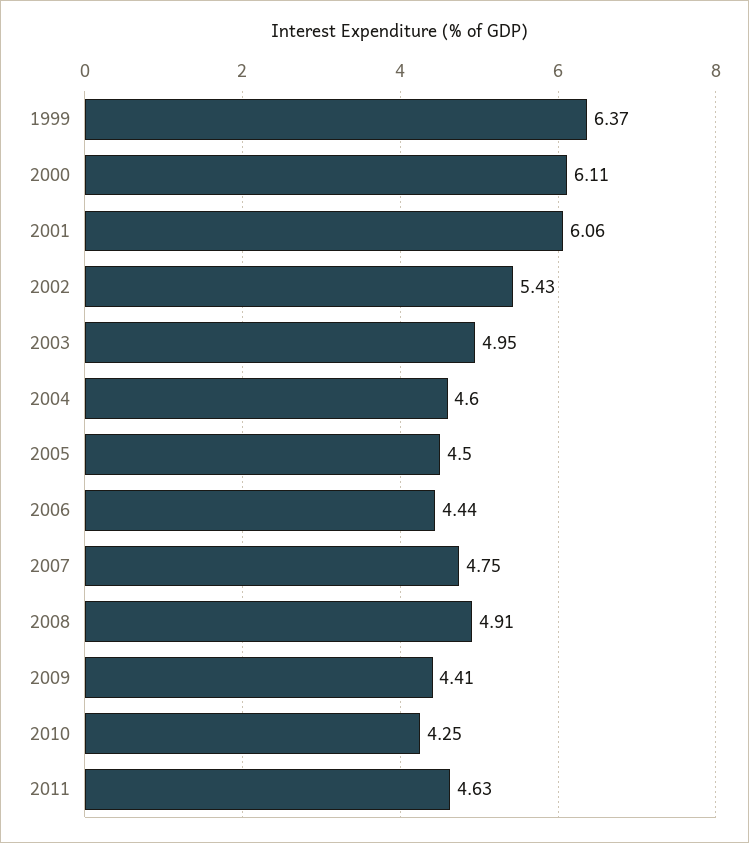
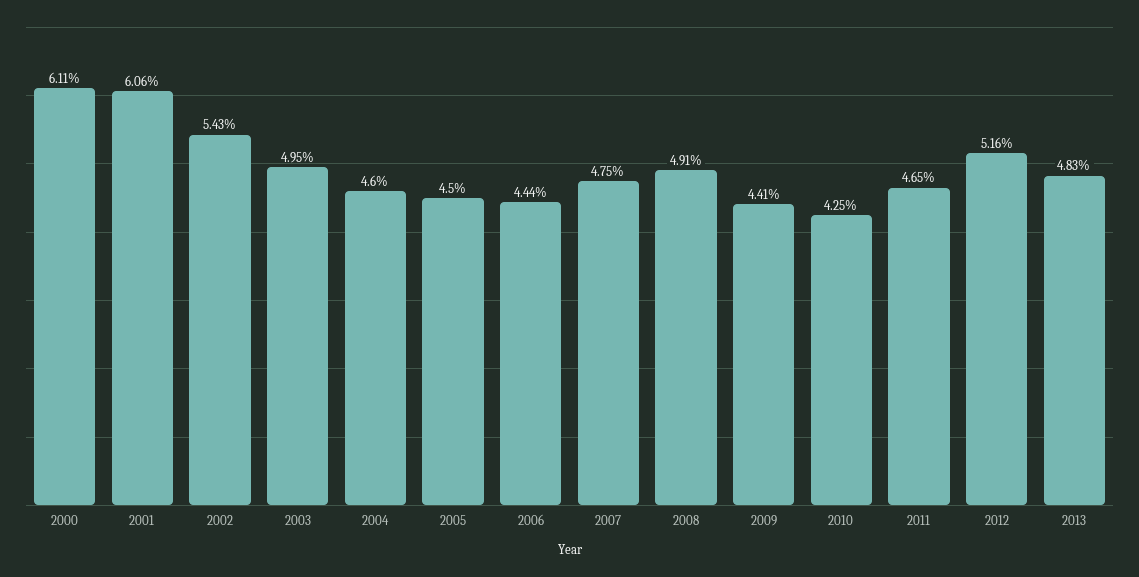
1999: 6.37 -> none
2011: 4.63 -> 4.65
2012: none -> 5.16
2013: none -> 4.83

